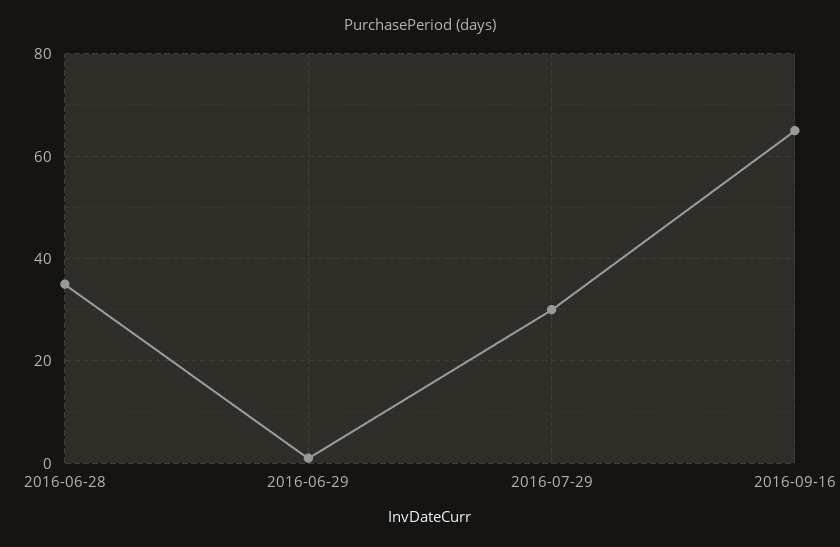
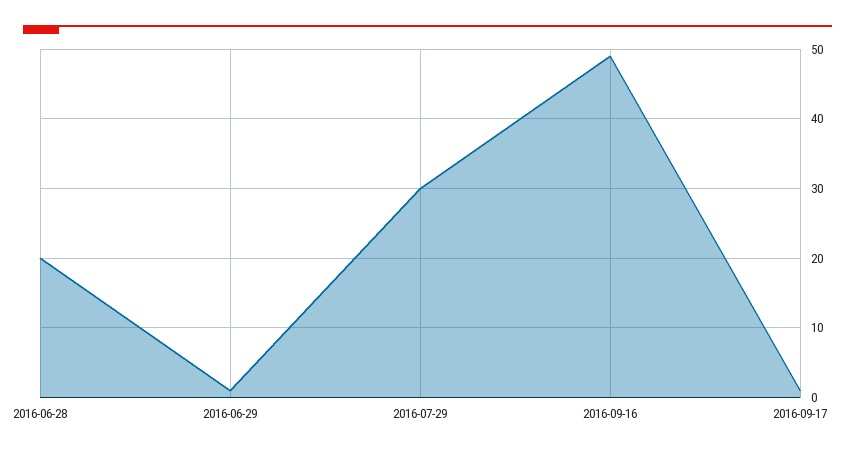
2016-06-28: 35 -> 20
2016-09-16: 65 -> 49
2016-09-17: none -> 1

